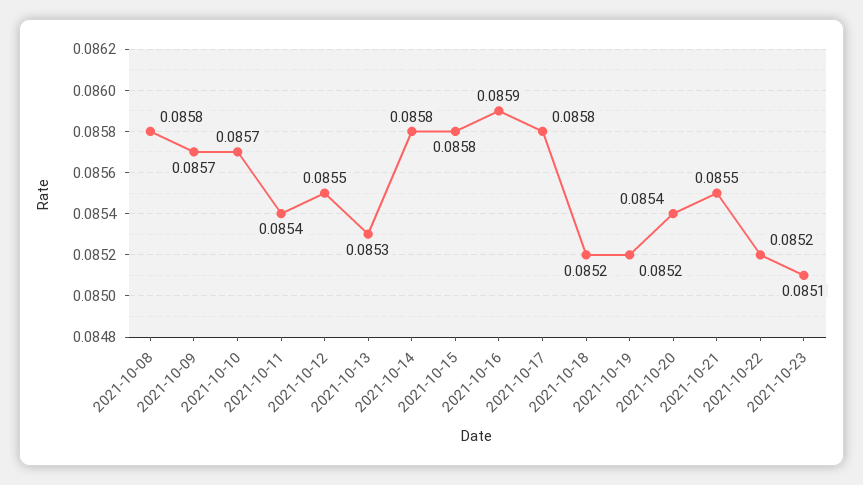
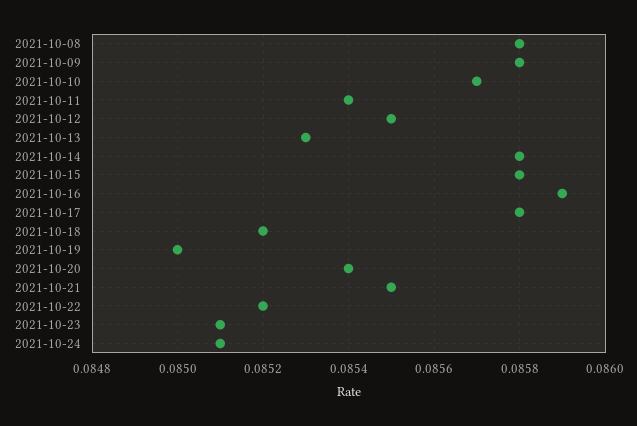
2021-10-09: 0.0857 -> 0.0858
2021-10-19: 0.0852 -> 0.085
2021-10-24: none -> 0.0851

